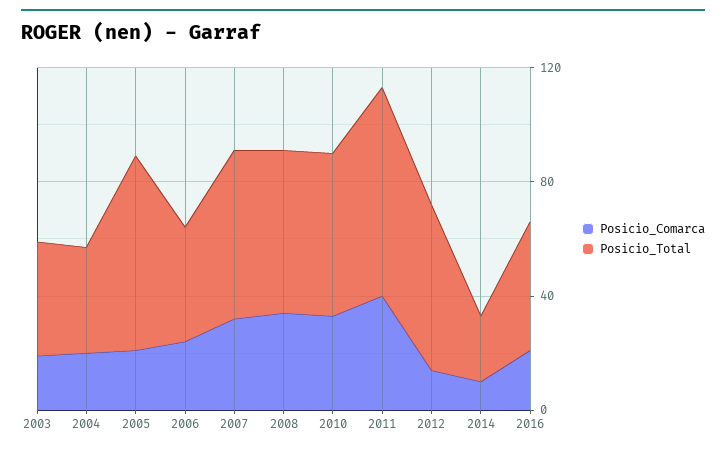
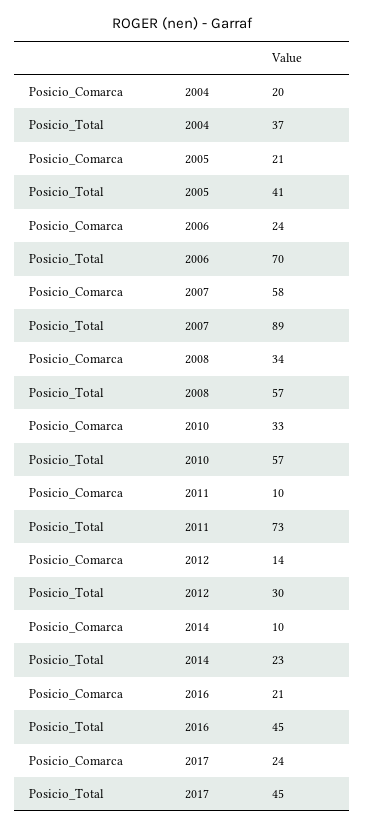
Posicio_Comarca, 2003: 20 -> none
Posicio_Total, 2003: 40 -> none
Posicio_Total, 2005: 70 -> 41
Posicio_Total, 2006: 40 -> 70
Posicio_Comarca, 2007: 30 -> 58
Posicio_Total, 2007: 60 -> 89
Posicio_Comarca, 2011: 40 -> 10
Posicio_Total, 2012: 60 -> 30
Posicio_Comarca, 2017: none -> 24
Posicio_Total, 2017: none -> 45

